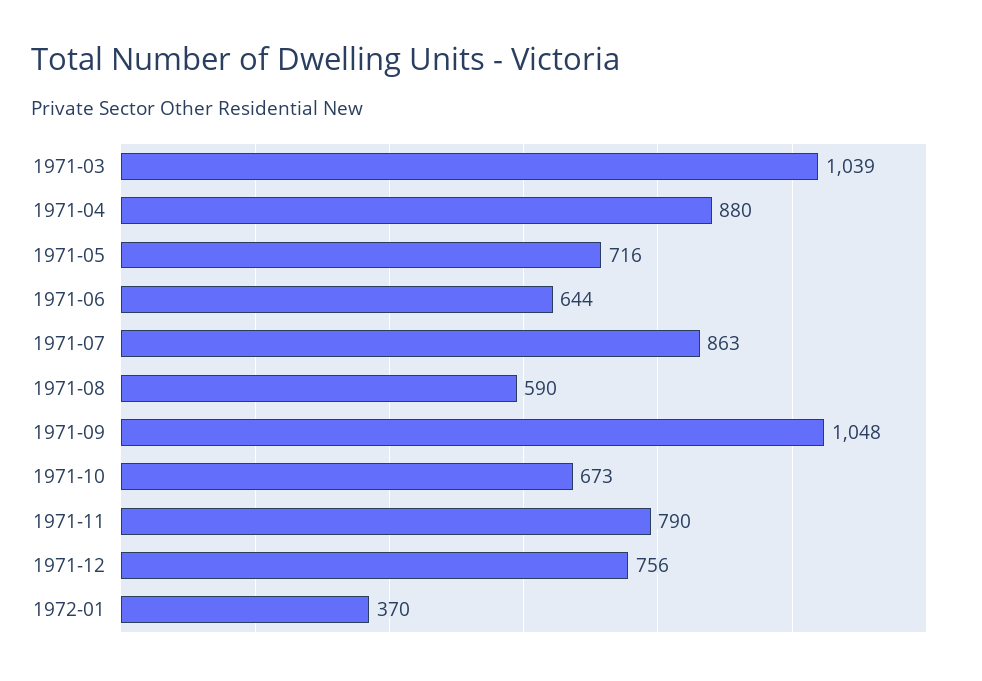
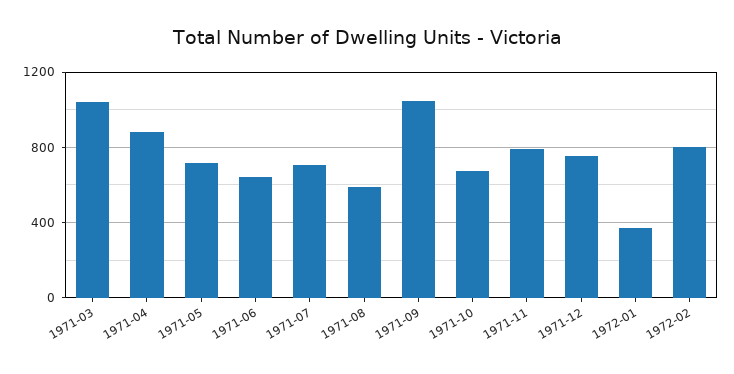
1971-07: 863 -> 700
1972-02: none -> 800

